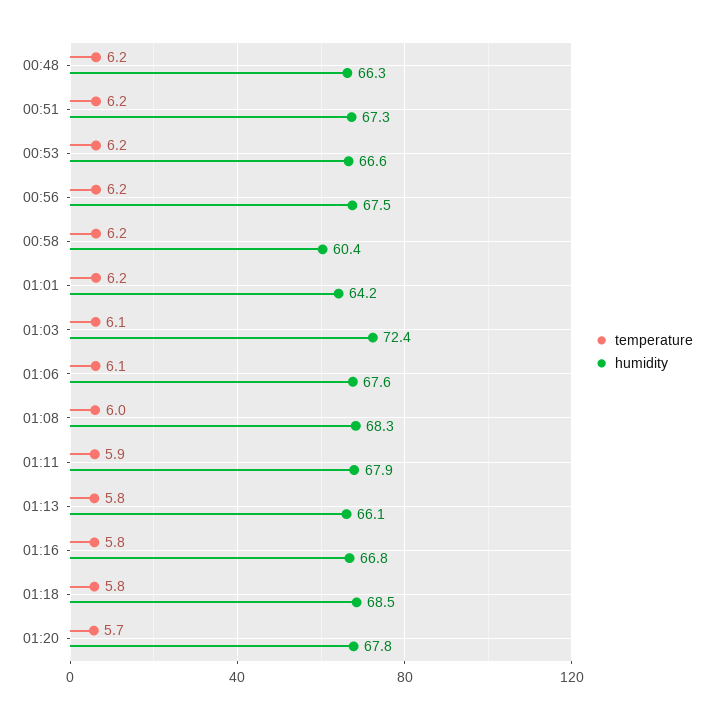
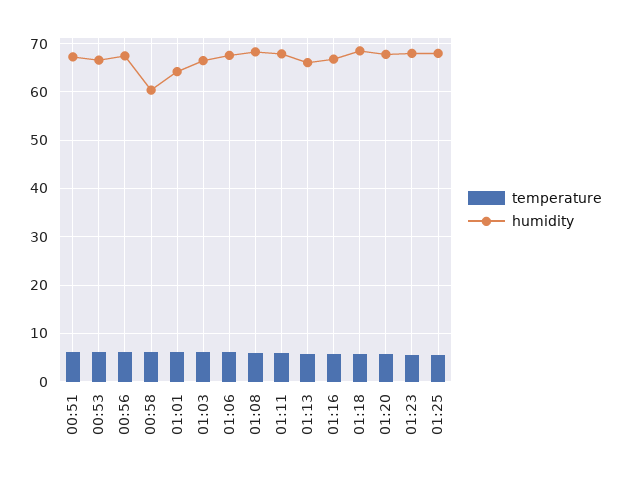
temperature, 00:48: 6.2 -> none
humidity, 00:48: 66.3 -> none
humidity, 01:03: 72.4 -> 66
temperature, 01:23: none -> 6
humidity, 01:23: none -> 68
temperature, 01:25: none -> 6
humidity, 01:25: none -> 68

